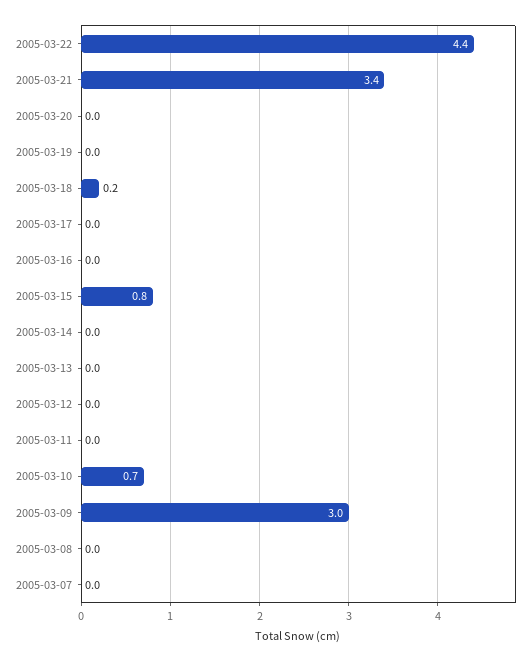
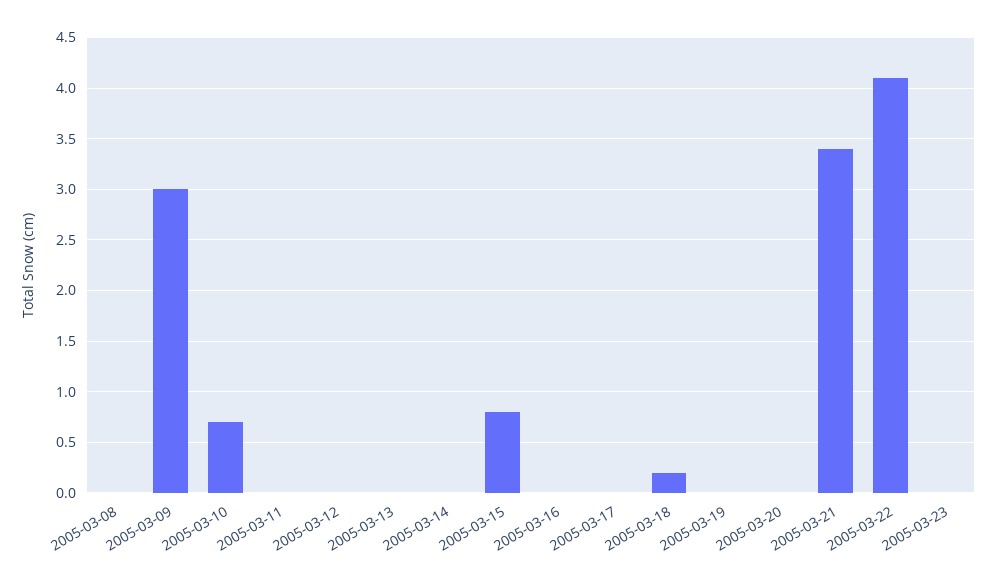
2005-03-22: 4.4 -> 4.1
2005-03-07: 0 -> none
2005-03-23: none -> 0

